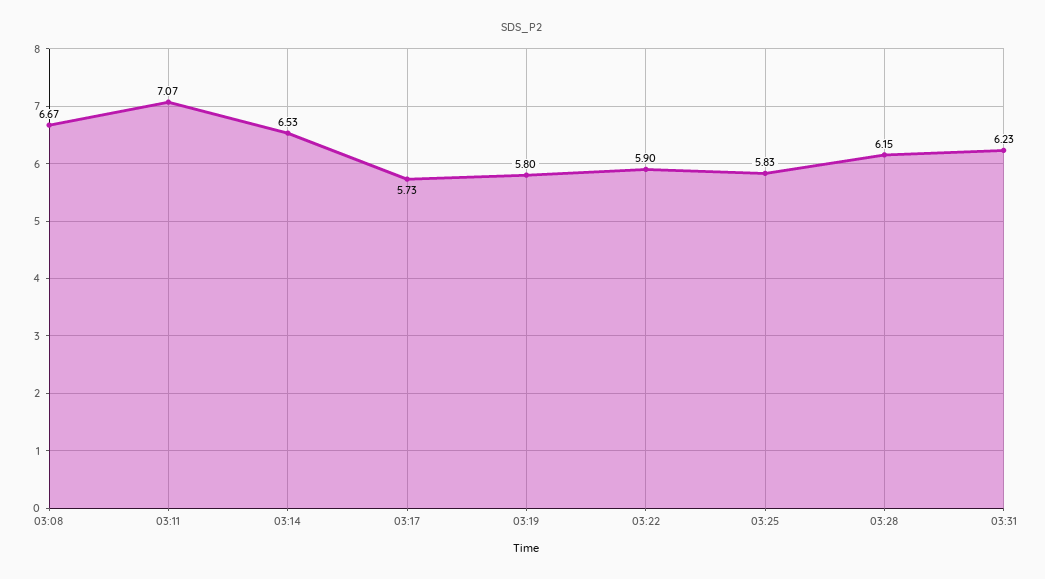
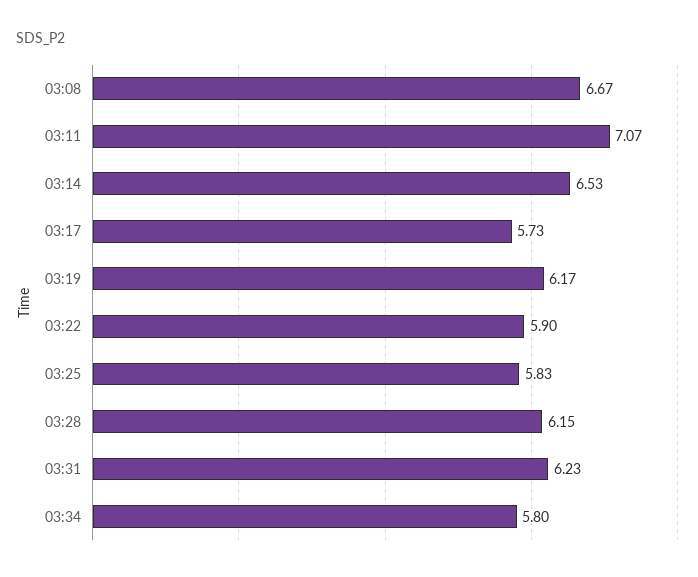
03:19: 5.8 -> 6.17
03:34: none -> 5.8

